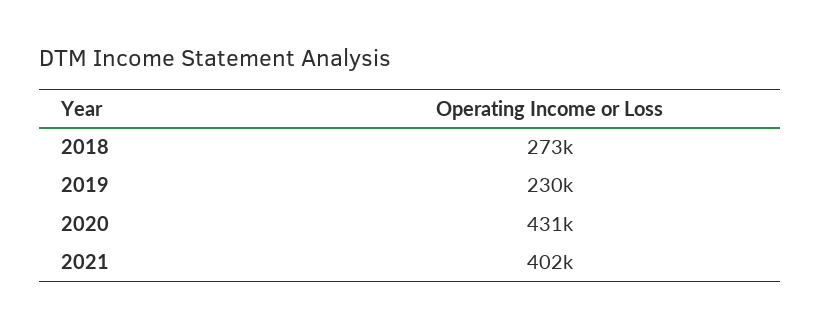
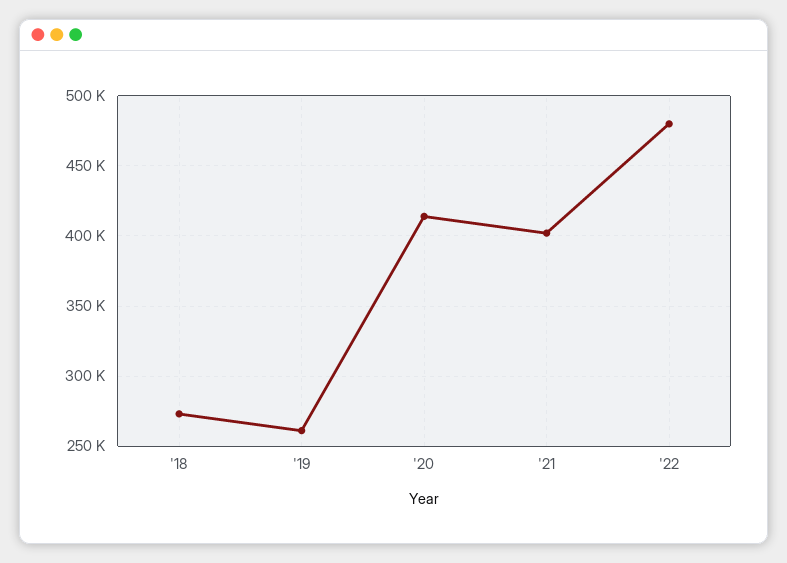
2019: 230000 -> 260000
2020: 431000 -> 415000
'22: none -> 480000

